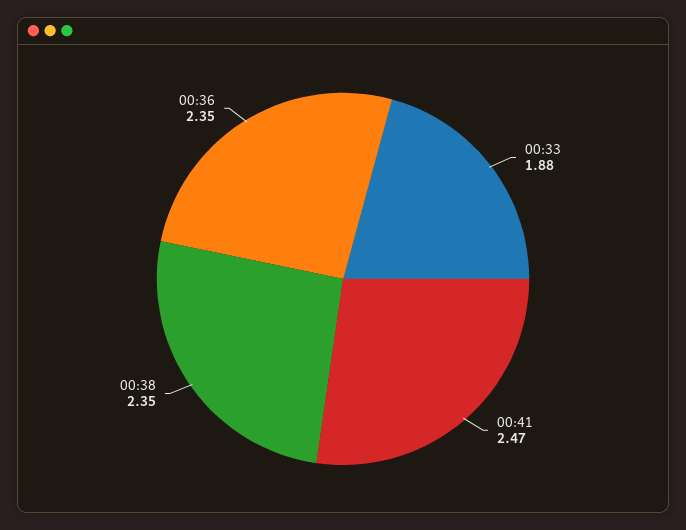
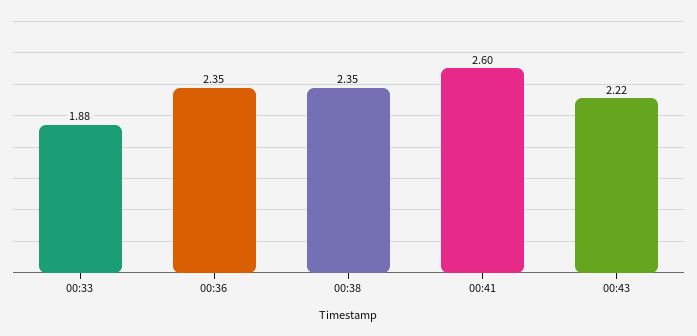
00:41: 2.47 -> 2.6
00:43: none -> 2.22

